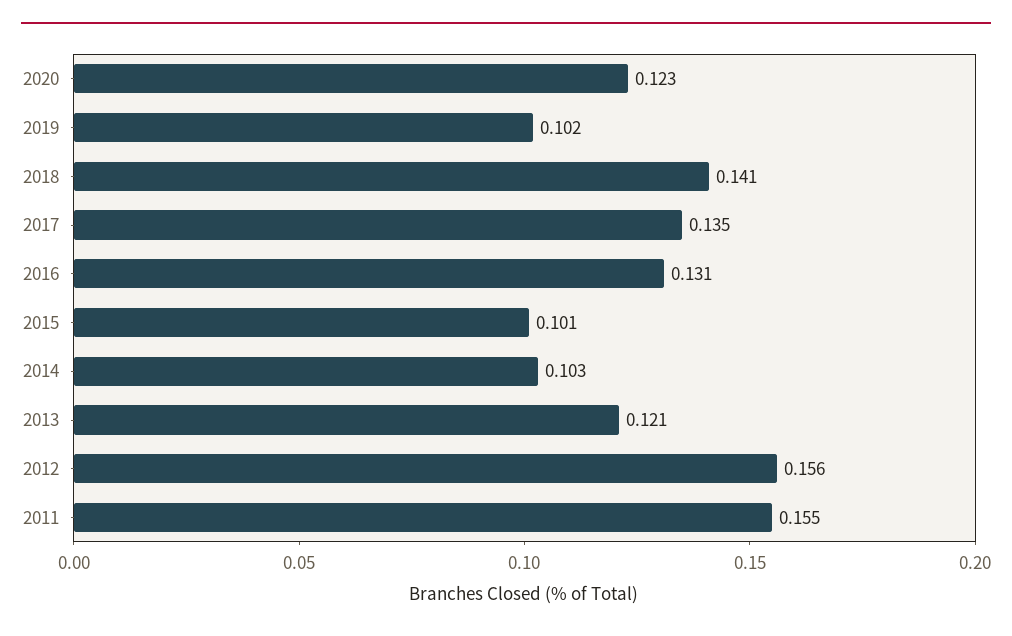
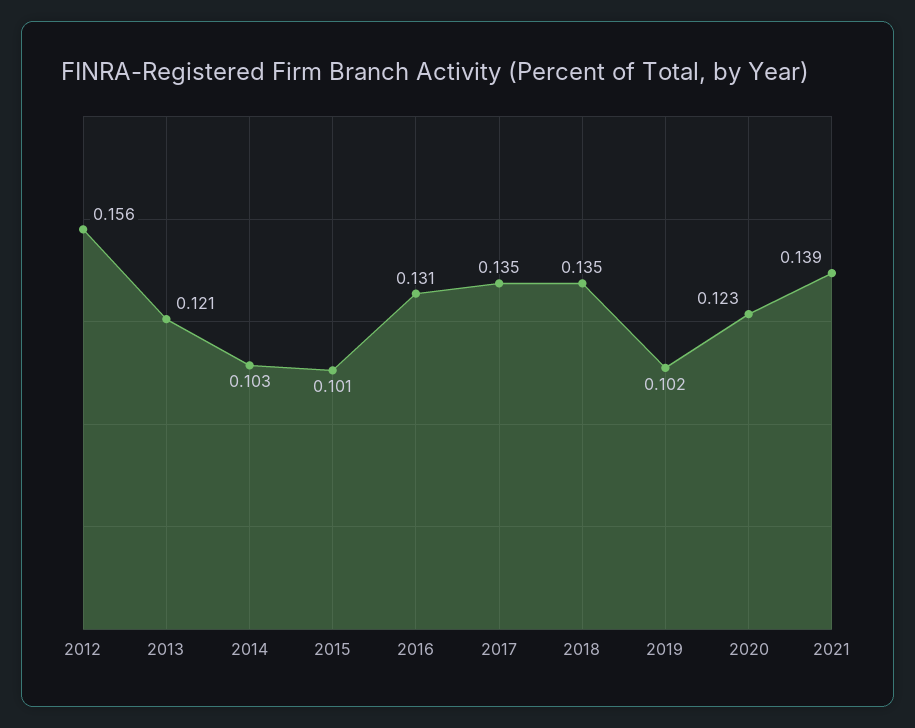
2018: 0.141 -> 0.135
2011: 0.155 -> none
2021: none -> 0.139

